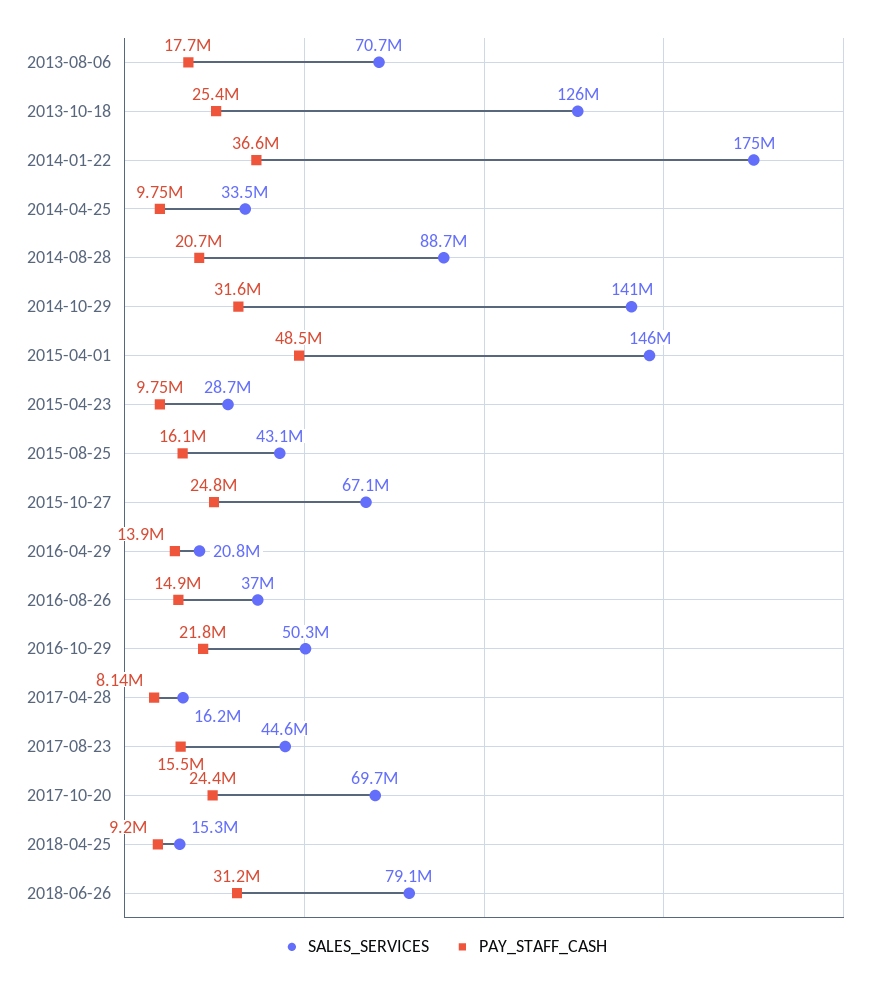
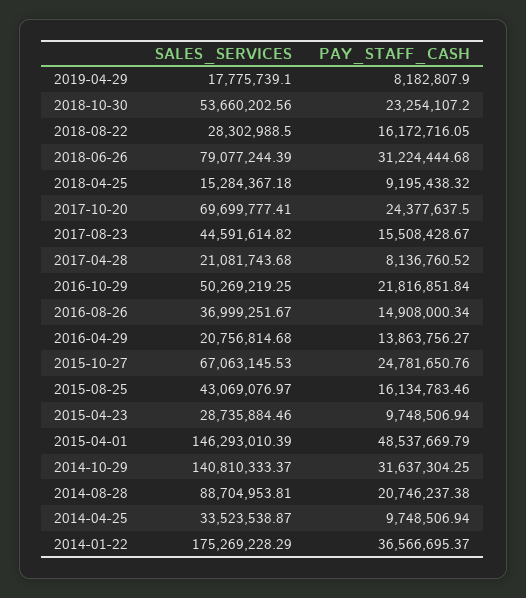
SALES_SERVICES, 2013-08-06: 70700000 -> none
PAY_STAFF_CASH, 2013-08-06: 17700000 -> none
SALES_SERVICES, 2013-10-18: 126000000 -> none
PAY_STAFF_CASH, 2013-10-18: 25400000 -> none
SALES_SERVICES, 2017-04-28: 16200000 -> 21081743.68
SALES_SERVICES, 2019-04-29: none -> 17775739.1
PAY_STAFF_CASH, 2019-04-29: none -> 8182807.9
SALES_SERVICES, 2018-10-30: none -> 53660202.56
PAY_STAFF_CASH, 2018-10-30: none -> 23254107.2
SALES_SERVICES, 2018-08-22: none -> 28302988.5
PAY_STAFF_CASH, 2018-08-22: none -> 16172716.05

